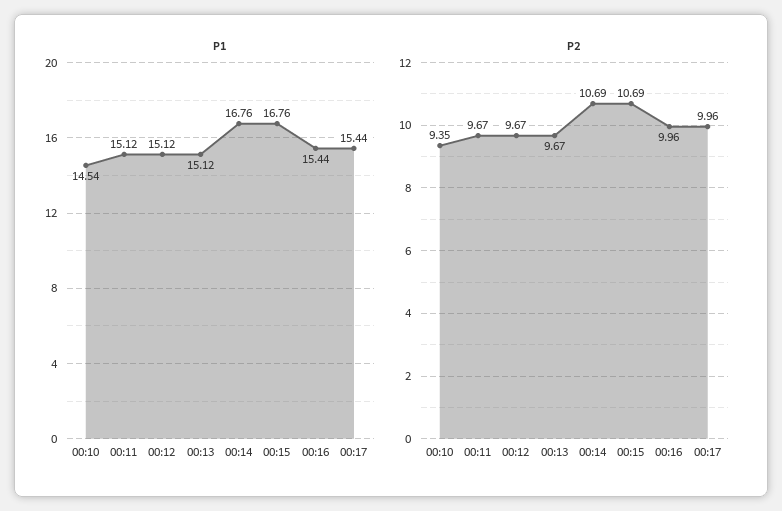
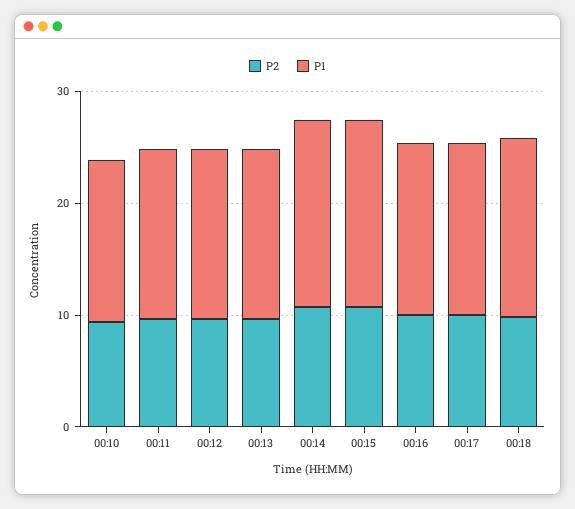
P2, 00:18: none -> 10
P1, 00:18: none -> 16

